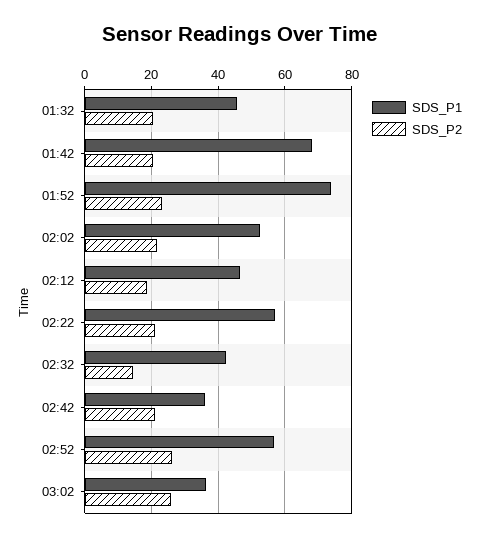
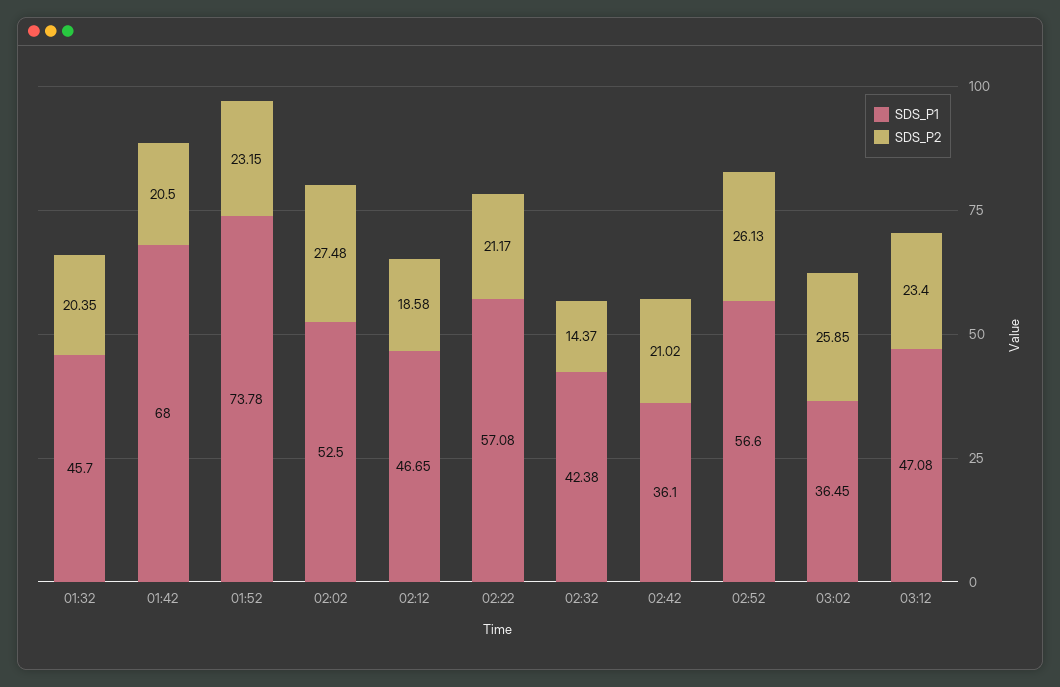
SDS_P2, 02:02: 22 -> 27.48
SDS_P1, 03:12: none -> 47.08
SDS_P2, 03:12: none -> 23.4

